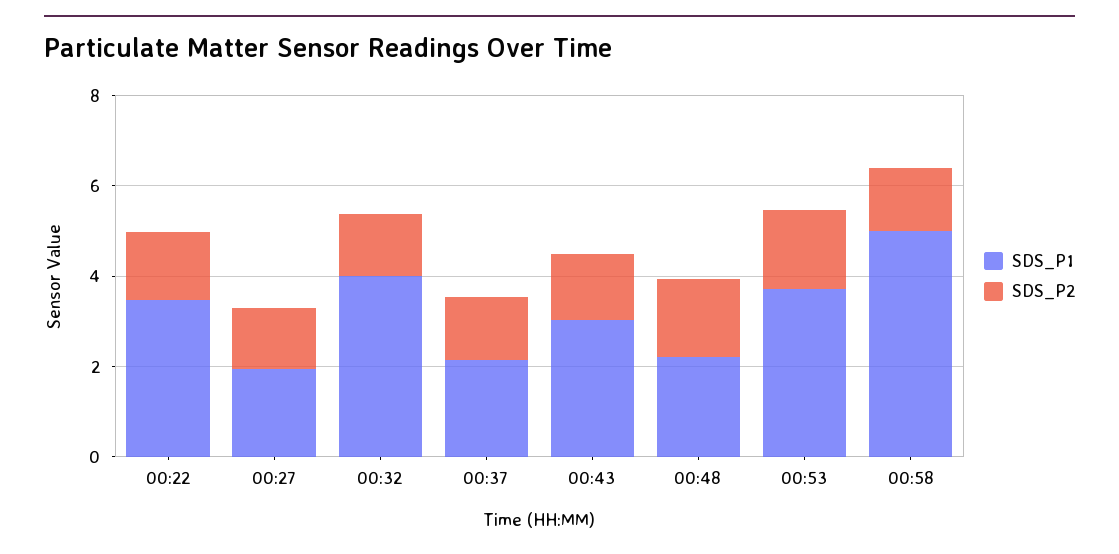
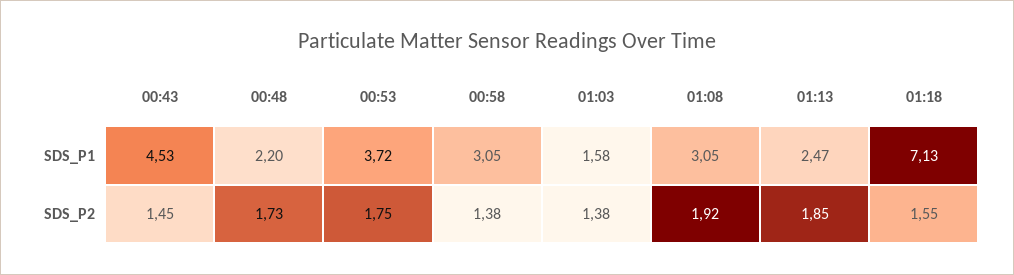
SDS_P1, 00:22: 3.5 -> none
SDS_P2, 00:22: 1.5 -> none
SDS_P1, 00:27: 2 -> none
SDS_P2, 00:27: 1.5 -> none
SDS_P1, 00:32: 4 -> none
SDS_P2, 00:32: 1.5 -> none
SDS_P1, 00:37: 2 -> none
SDS_P2, 00:37: 1.5 -> none
SDS_P1, 00:43: 3 -> 4.53
SDS_P1, 00:58: 5 -> 3.05
SDS_P1, 01:03: none -> 1.58
SDS_P1, 01:08: none -> 3.05
SDS_P1, 01:13: none -> 2.47
SDS_P1, 01:18: none -> 7.13
SDS_P2, 01:03: none -> 1.38
SDS_P2, 01:08: none -> 1.92
SDS_P2, 01:13: none -> 1.85
SDS_P2, 01:18: none -> 1.55

